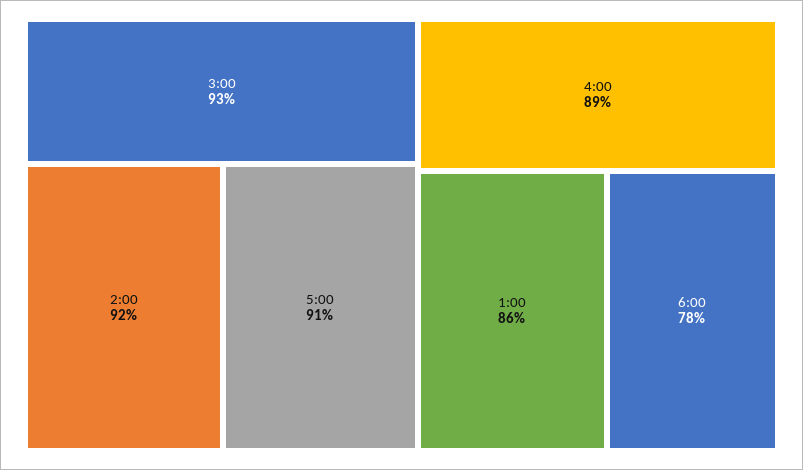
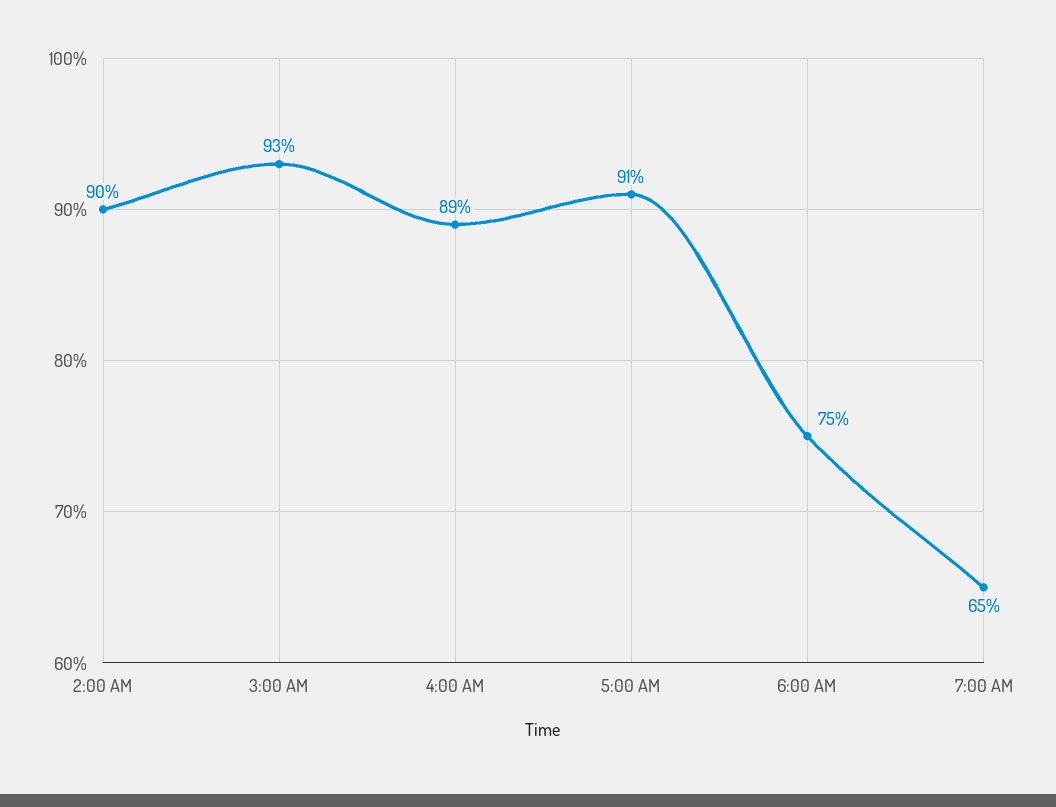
2:00: 92 -> 90
1:00: 86 -> none
6:00: 78 -> 75
7:00 AM: none -> 65

